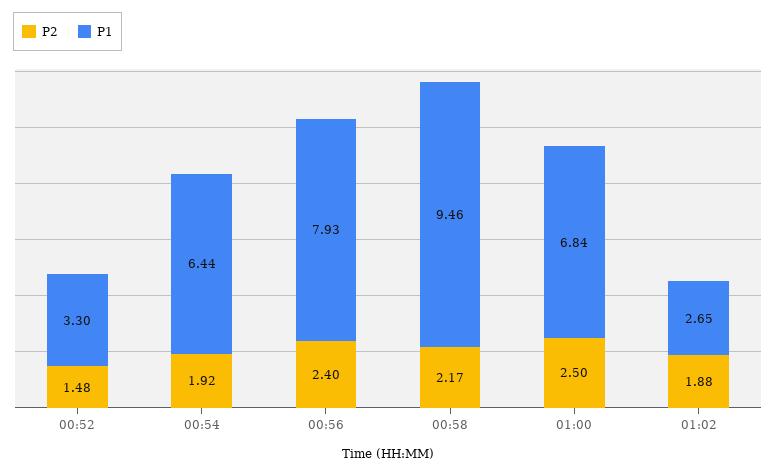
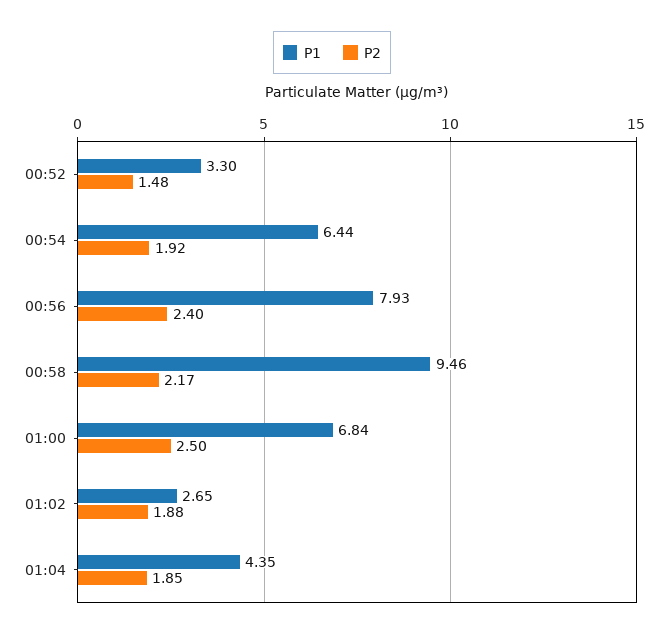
P1, 01:04: none -> 4.35
P2, 01:04: none -> 1.85

